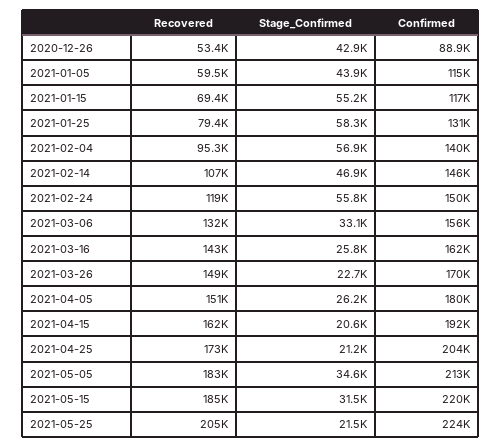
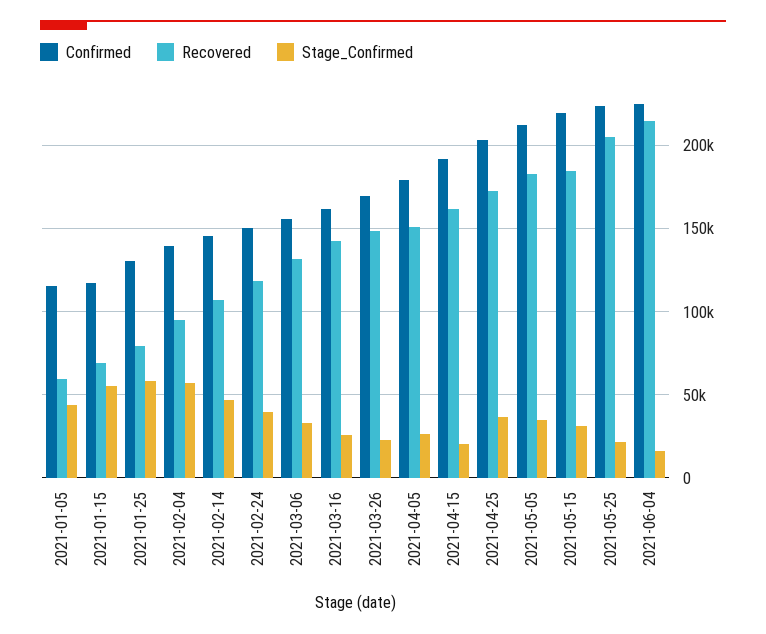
Recovered, 2020-12-26: 53400 -> none
Stage_Confirmed, 2020-12-26: 42900 -> none
Confirmed, 2020-12-26: 88900 -> none
Stage_Confirmed, 2021-02-24: 55800 -> 40000
Stage_Confirmed, 2021-04-25: 21200 -> 35000
Confirmed, 2021-06-04: none -> 225000
Recovered, 2021-06-04: none -> 215000
Stage_Confirmed, 2021-06-04: none -> 15000

